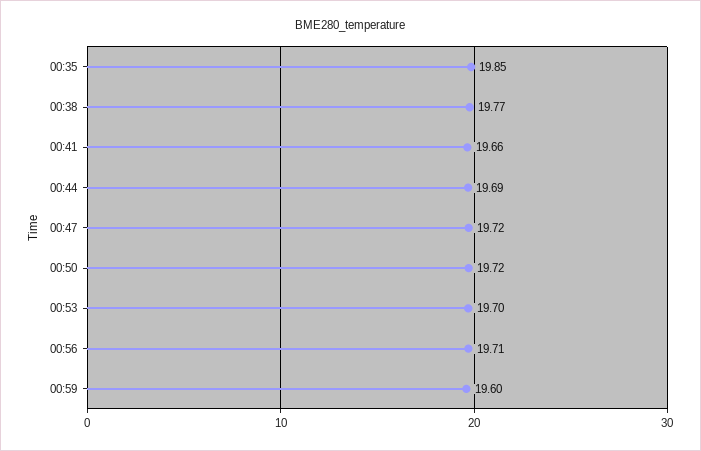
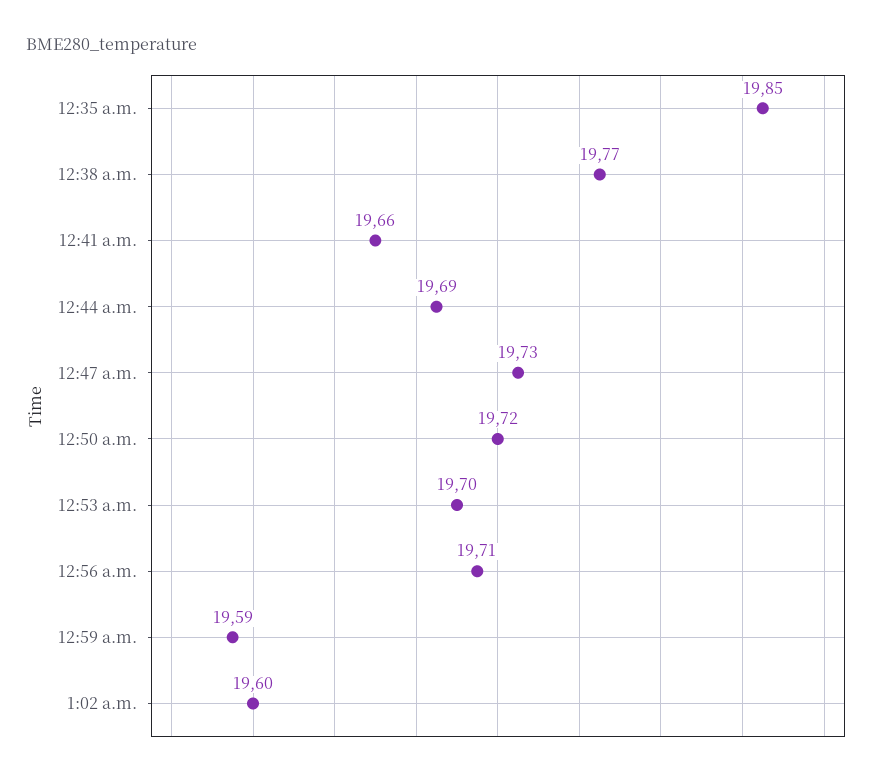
00:47: 19.72 -> 19.73
00:59: 19.6 -> 19.59
1:02 a.m.: none -> 19.6

